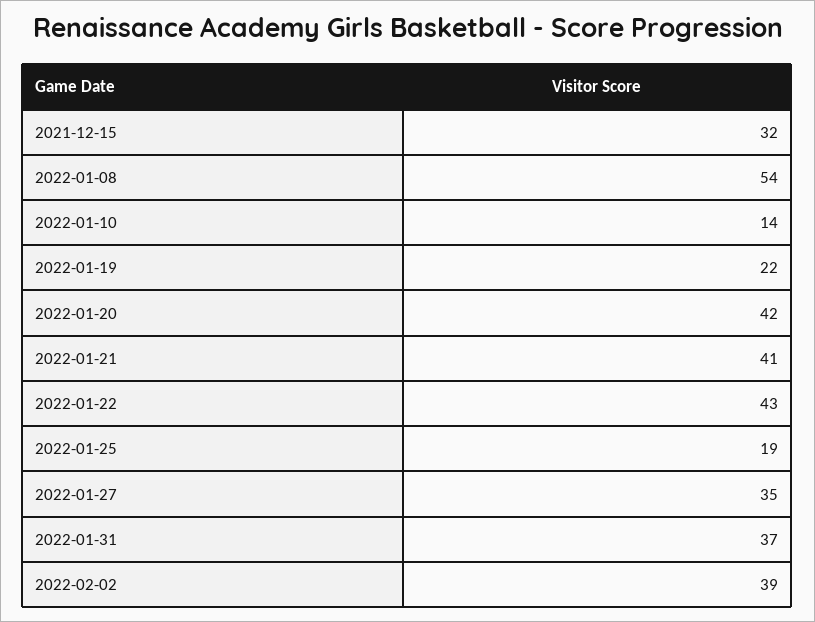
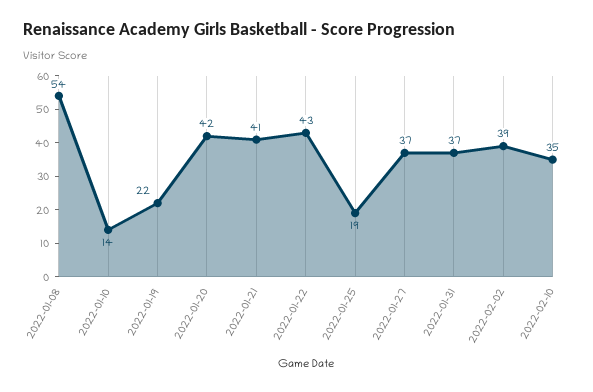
2021-12-15: 32 -> none
2022-01-27: 35 -> 37
2022-02-10: none -> 35

